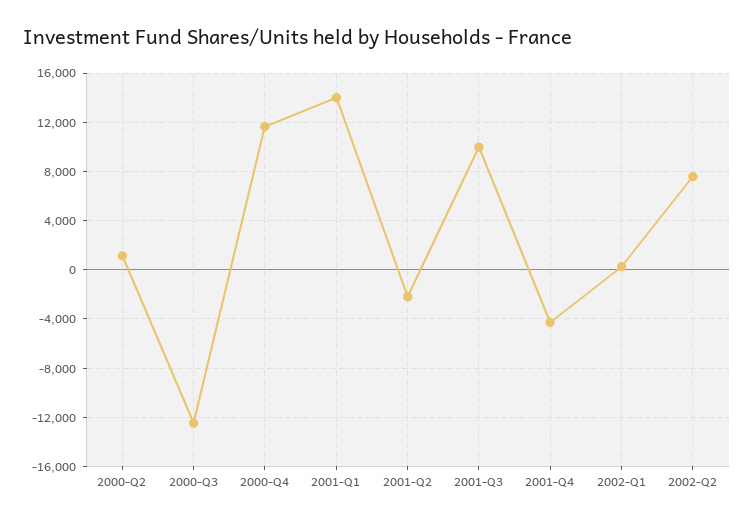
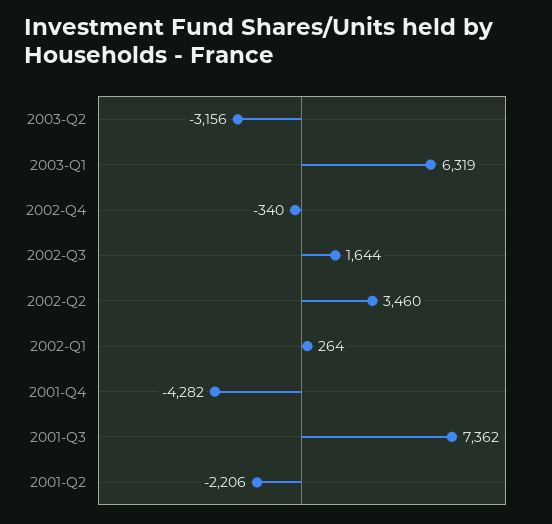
2000-Q2: 1000 -> none
2000-Q3: -12500 -> none
2000-Q4: 11500 -> none
2001-Q1: 14000 -> none
2001-Q3: 10000 -> 7362
2002-Q2: 7500 -> 3460
2003-Q2: none -> -3156
2003-Q1: none -> 6319
2002-Q4: none -> -340
2002-Q3: none -> 1644

